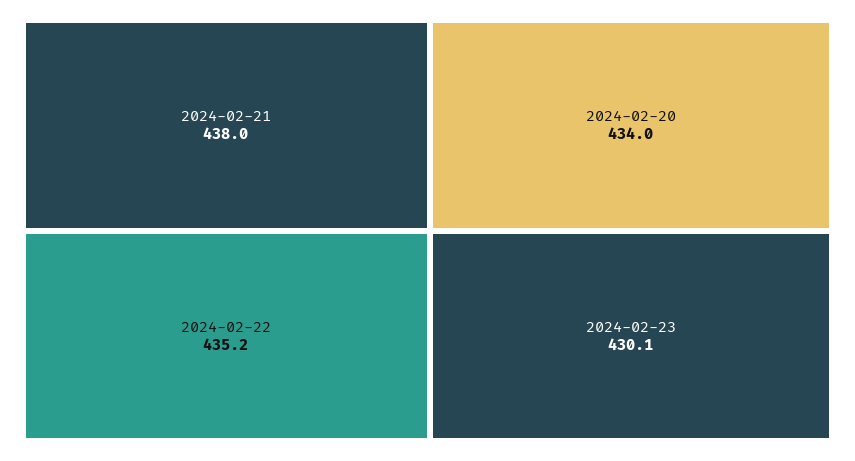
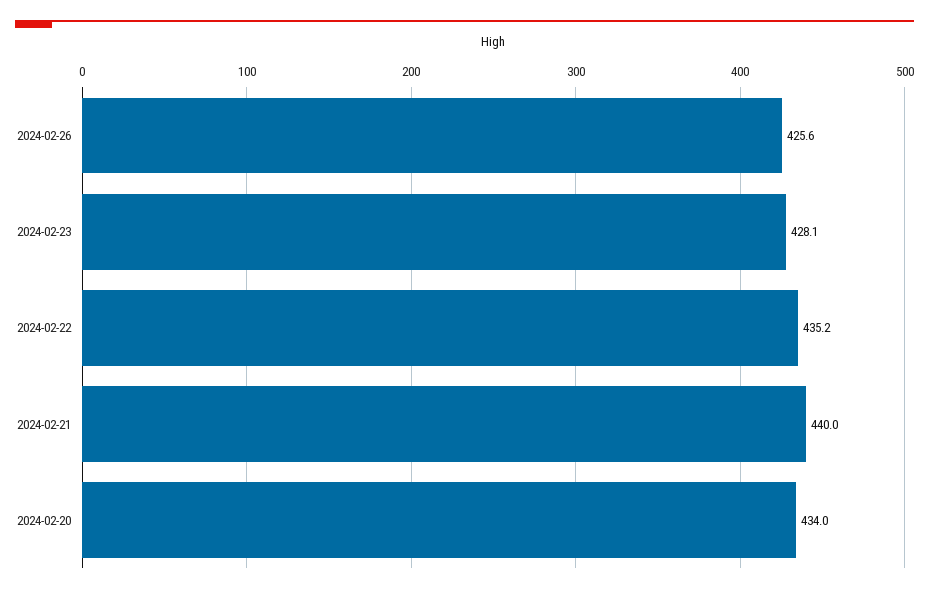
2024-02-21: 438 -> 440
2024-02-23: 430.1 -> 428.1
2024-02-26: none -> 425.6

